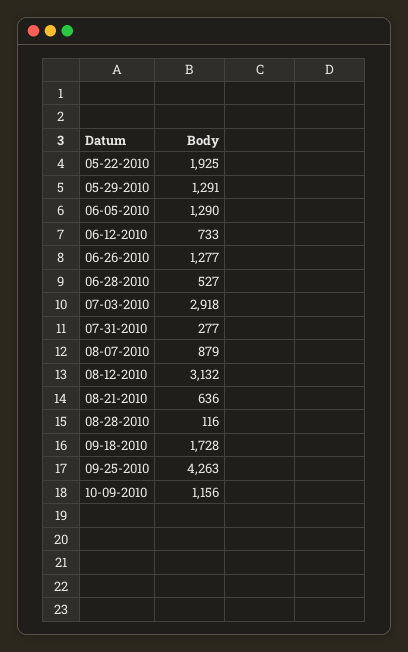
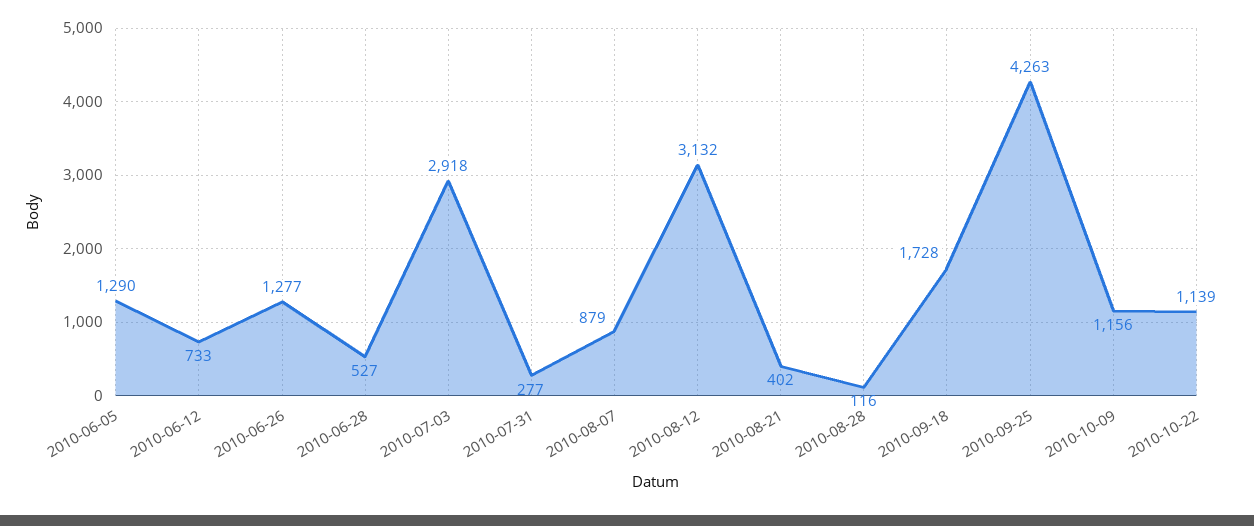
05-22-2010: 1925 -> none
05-29-2010: 1291 -> none
08-21-2010: 636 -> 402
2010-10-22: none -> 1139

